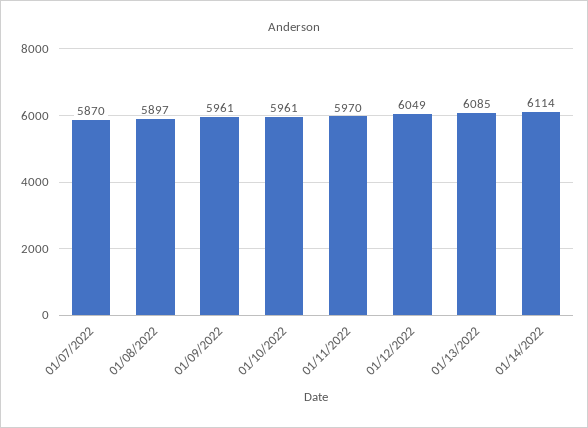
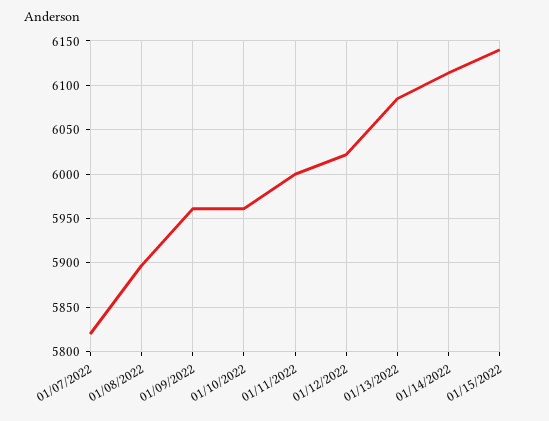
01/07/2022: 5870 -> 5820
01/11/2022: 5970 -> 6000
01/12/2022: 6049 -> 6020
01/15/2022: none -> 6140

